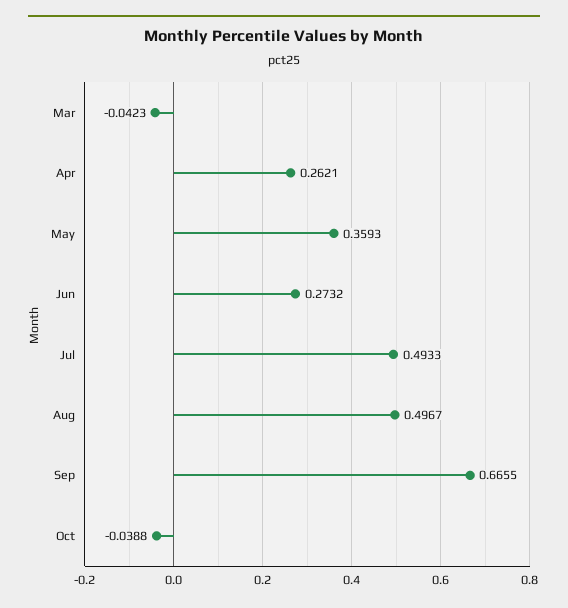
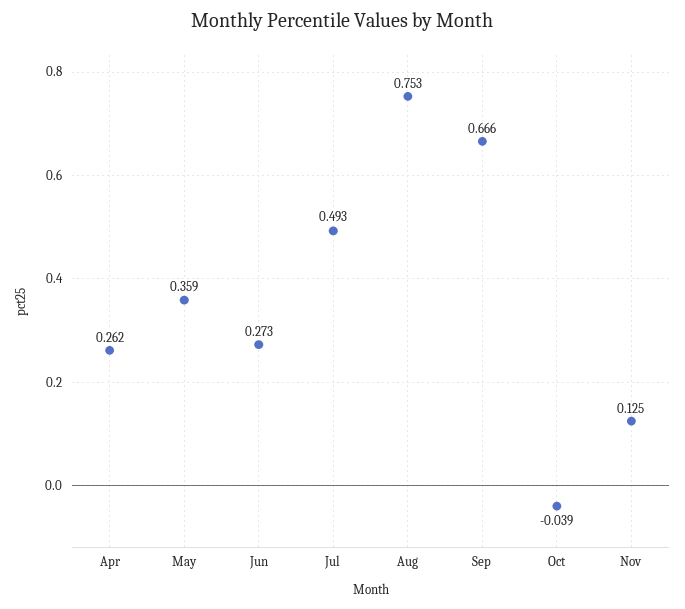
Mar: -0.0423 -> none
Aug: 0.4967 -> 0.753
Nov: none -> 0.125

